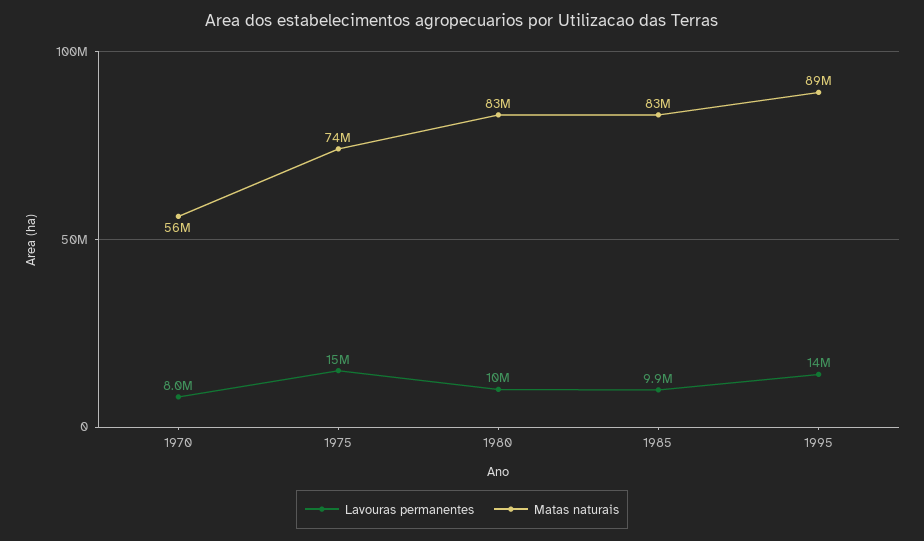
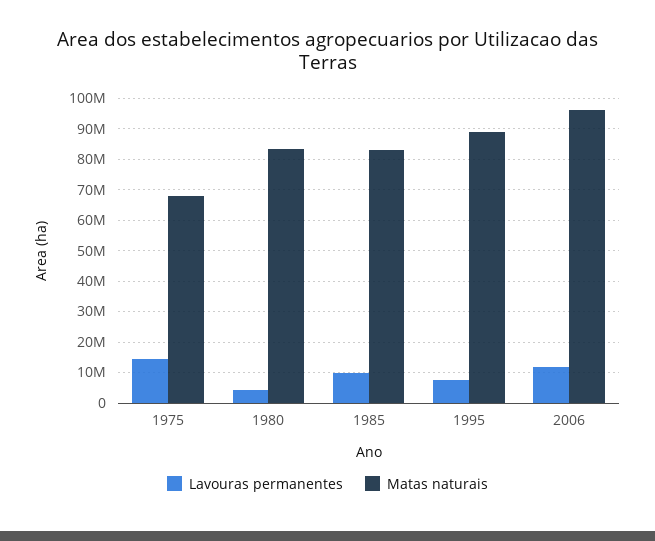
Lavouras permanentes, 1970: 8000000 -> none
Matas naturais, 1970: 56000000 -> none
Matas naturais, 1975: 74000000 -> 68000000
Lavouras permanentes, 1980: 10000000 -> 4000000
Lavouras permanentes, 1995: 14000000 -> 8000000
Lavouras permanentes, 2006: none -> 12000000
Matas naturais, 2006: none -> 96000000

